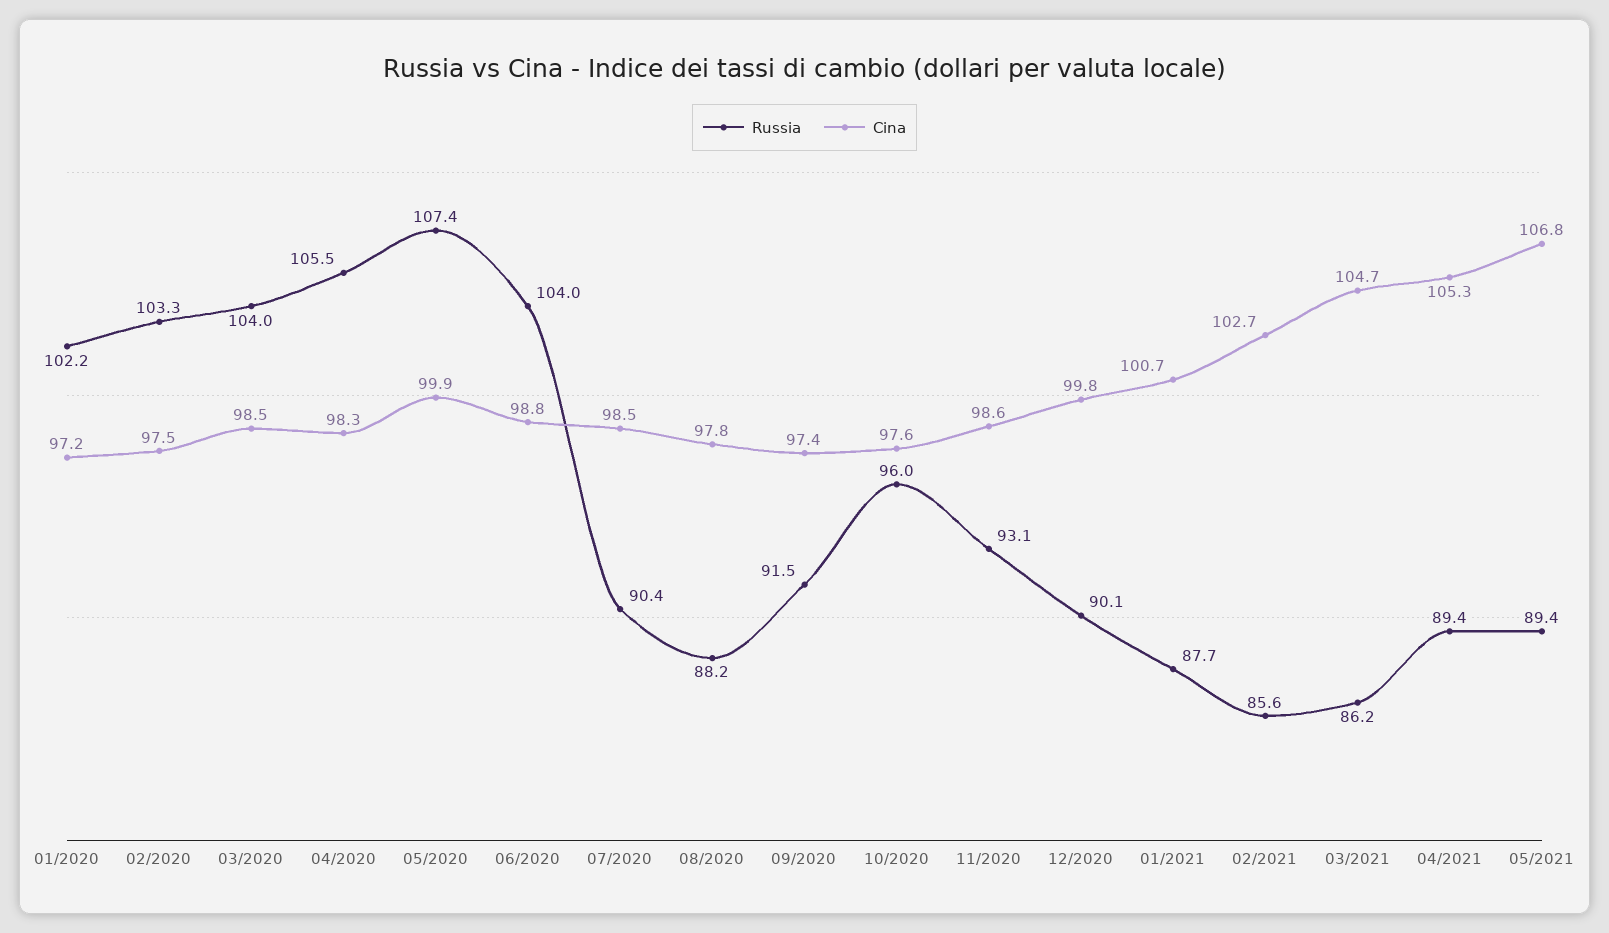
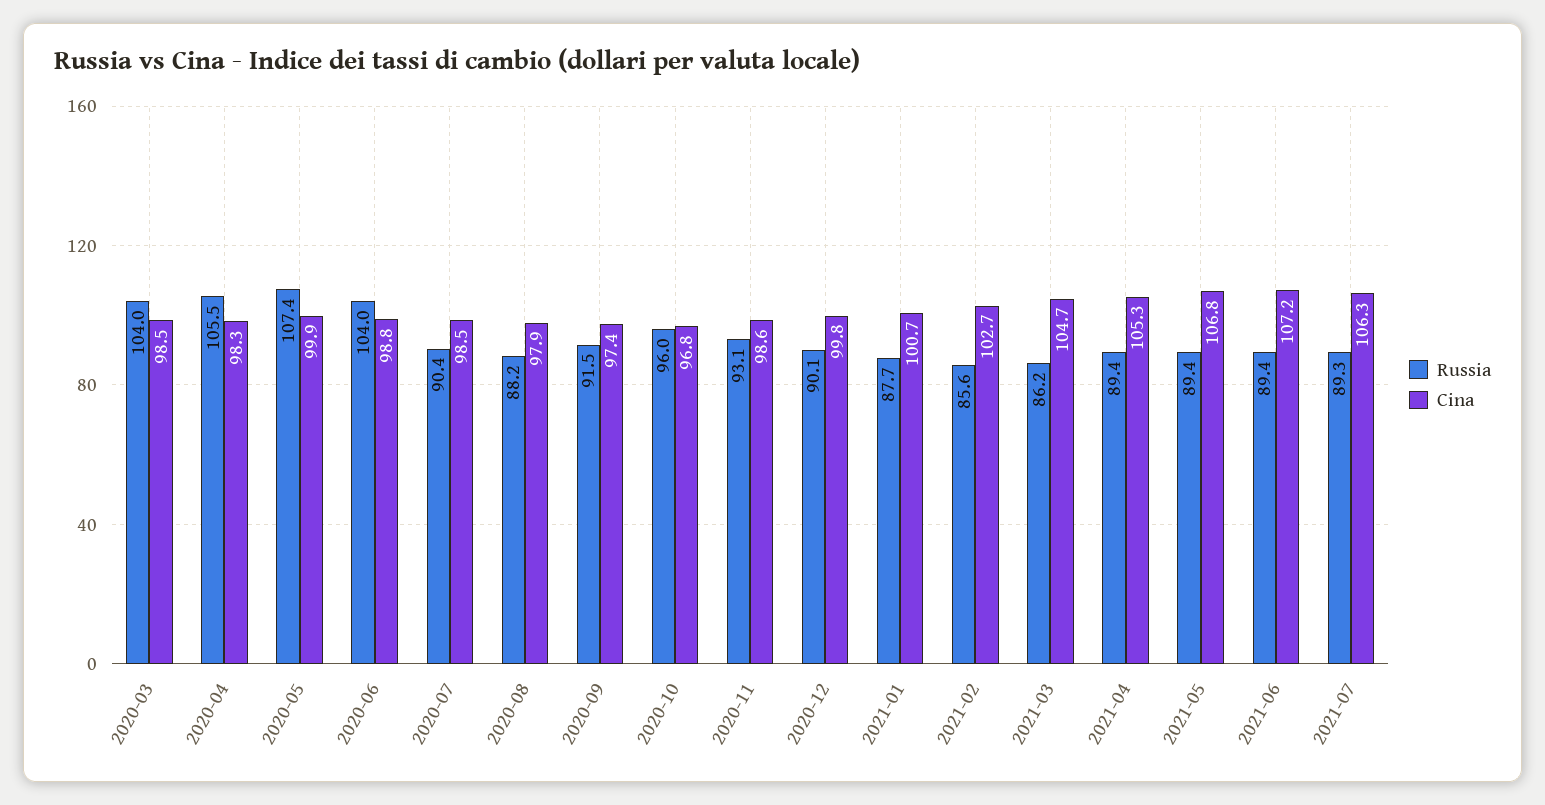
Russia, 01/2020: 102.2 -> none
Cina, 01/2020: 97.2 -> none
Russia, 02/2020: 103.3 -> none
Cina, 02/2020: 97.5 -> none
Cina, 08/2020: 97.8 -> 97.9
Cina, 10/2020: 97.6 -> 96.8
Russia, 2021-06: none -> 89.4
Cina, 2021-06: none -> 107.2
Russia, 2021-07: none -> 89.3
Cina, 2021-07: none -> 106.3

